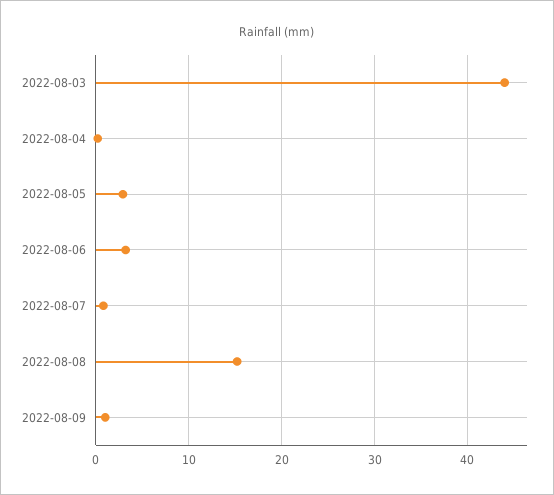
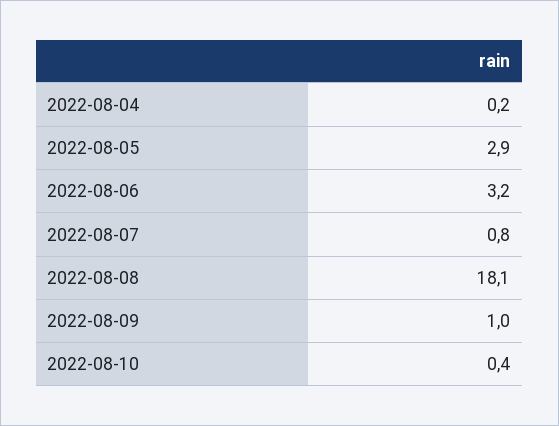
2022-08-03: 44 -> none
2022-08-08: 15 -> 18.1
2022-08-10: none -> 0.4

